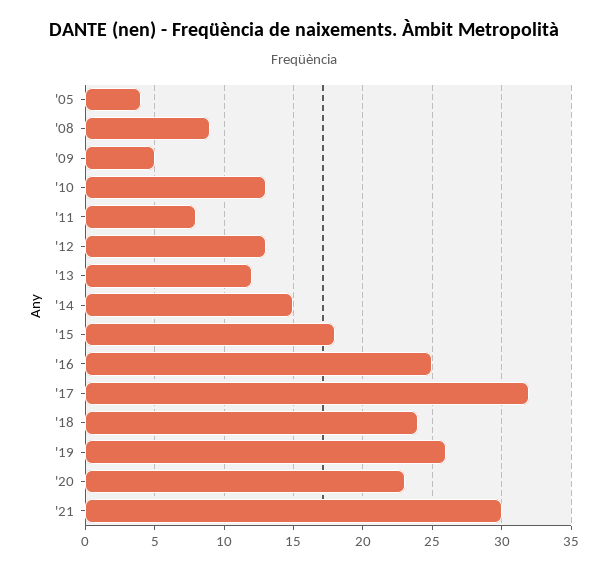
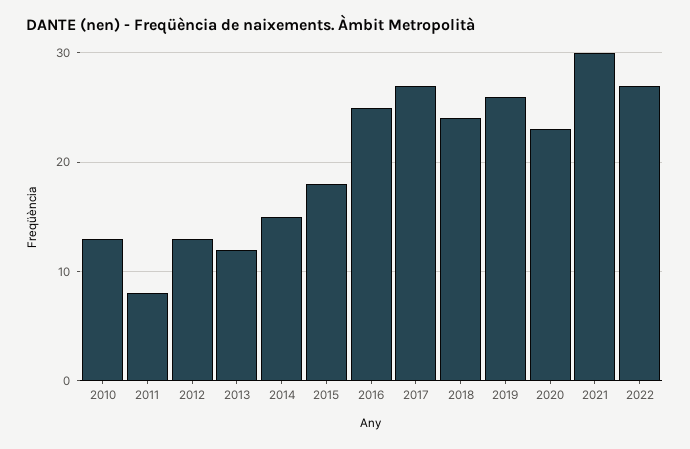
'05: 4 -> none
'08: 9 -> none
'09: 5 -> none
'17: 32 -> 27
2022: none -> 27

